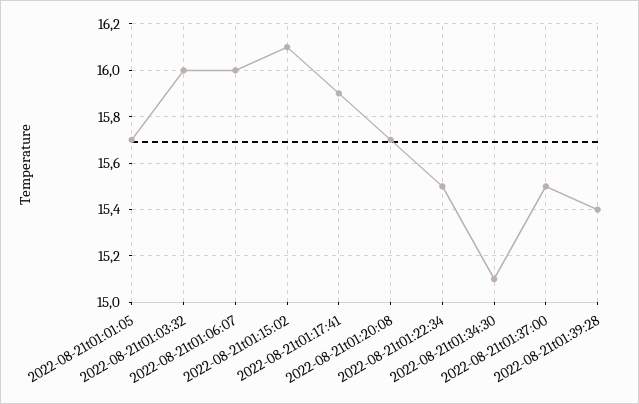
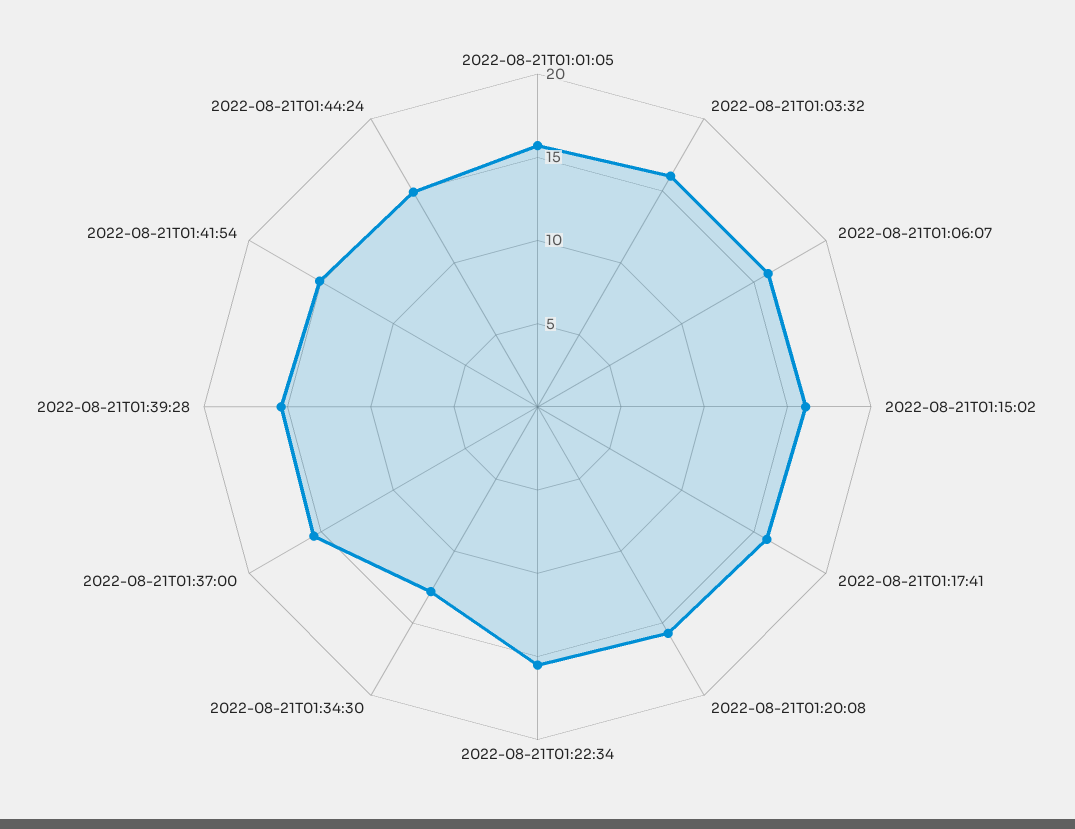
2022-08-21t01:34:30: 15.1 -> 13
2022-08-21T01:41:54: none -> 15
2022-08-21T01:44:24: none -> 15

